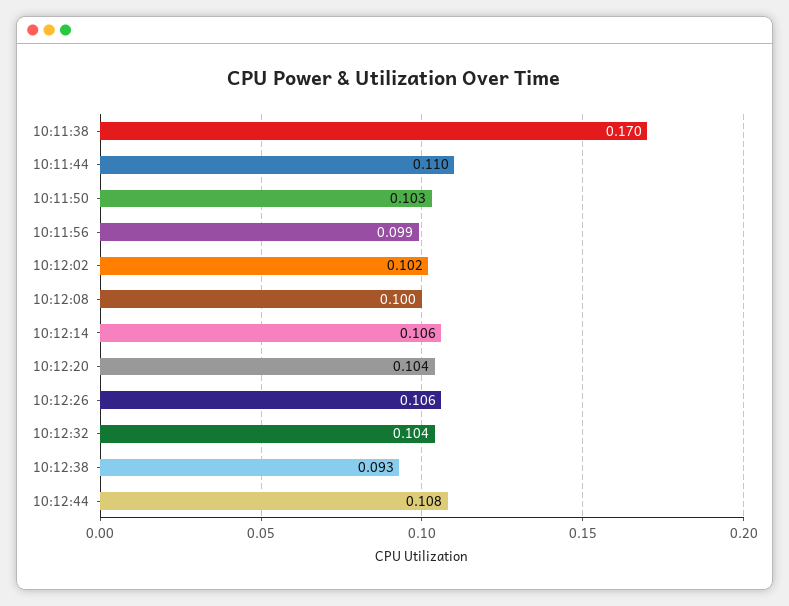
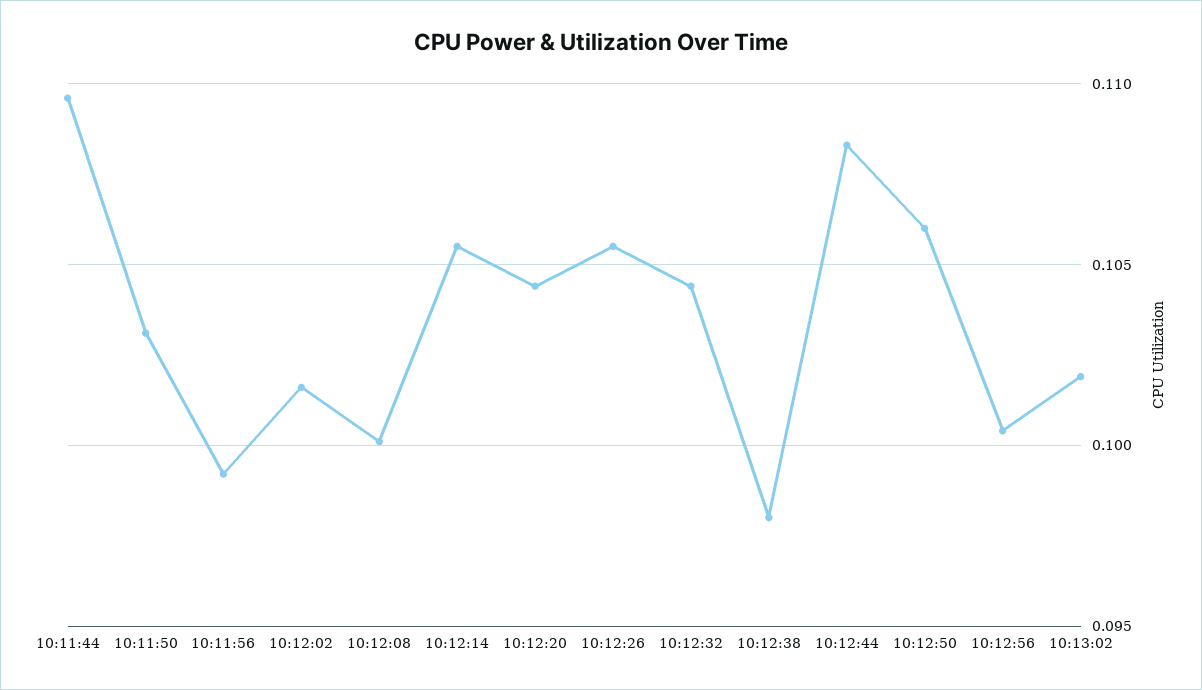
10:11:38: 0.17 -> none
10:12:38: 0.093 -> 0.098
10:12:50: none -> 0.106
10:12:56: none -> 0.1005
10:13:02: none -> 0.102

